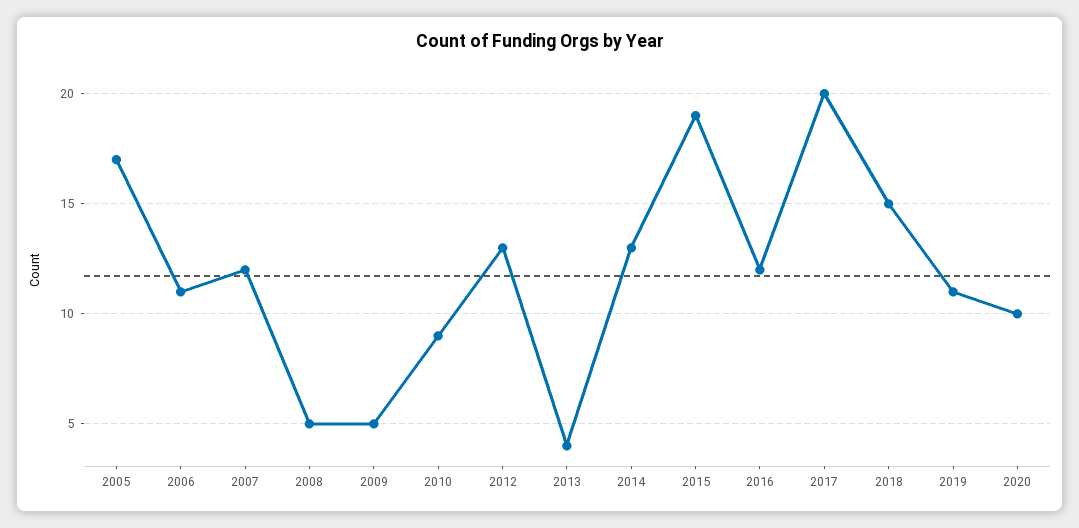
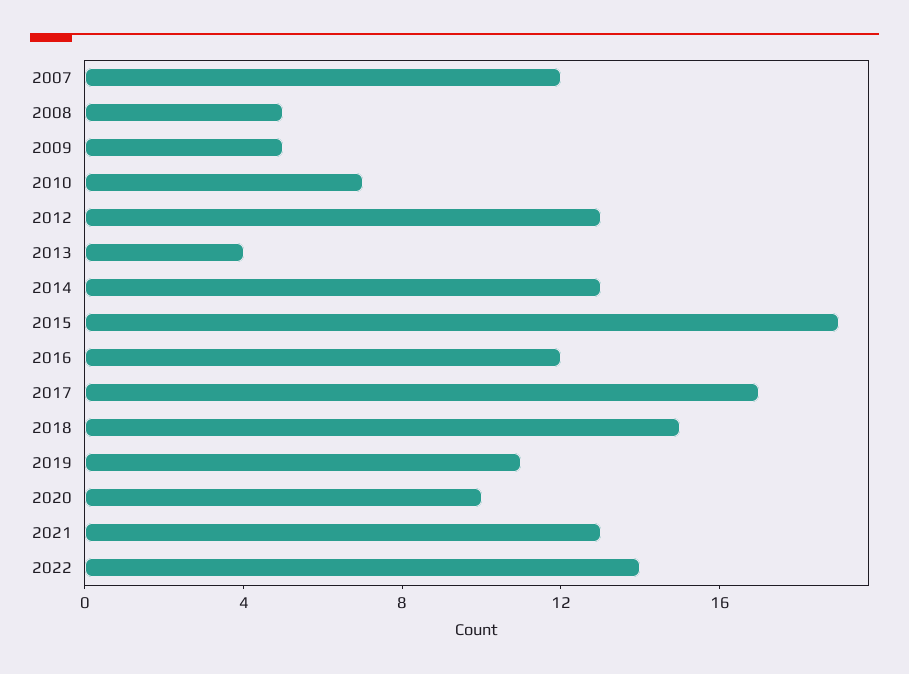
2005: 17 -> none
2006: 11 -> none
2010: 9 -> 7
2017: 20 -> 17
2021: none -> 13
2022: none -> 14

